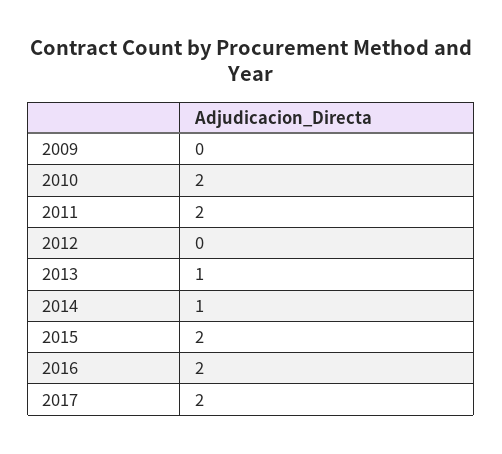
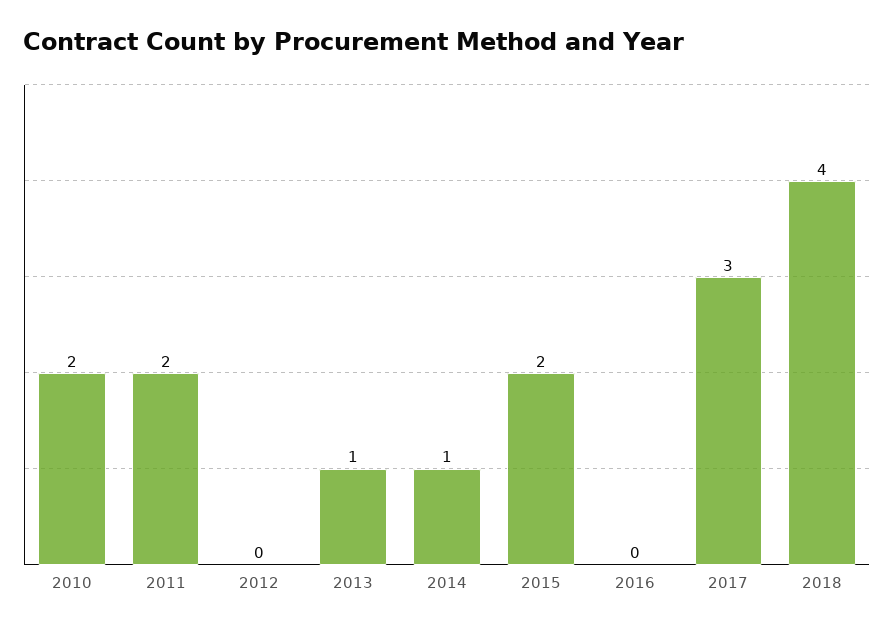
2009: 0 -> none
2016: 2 -> 0
2017: 2 -> 3
2018: none -> 4

